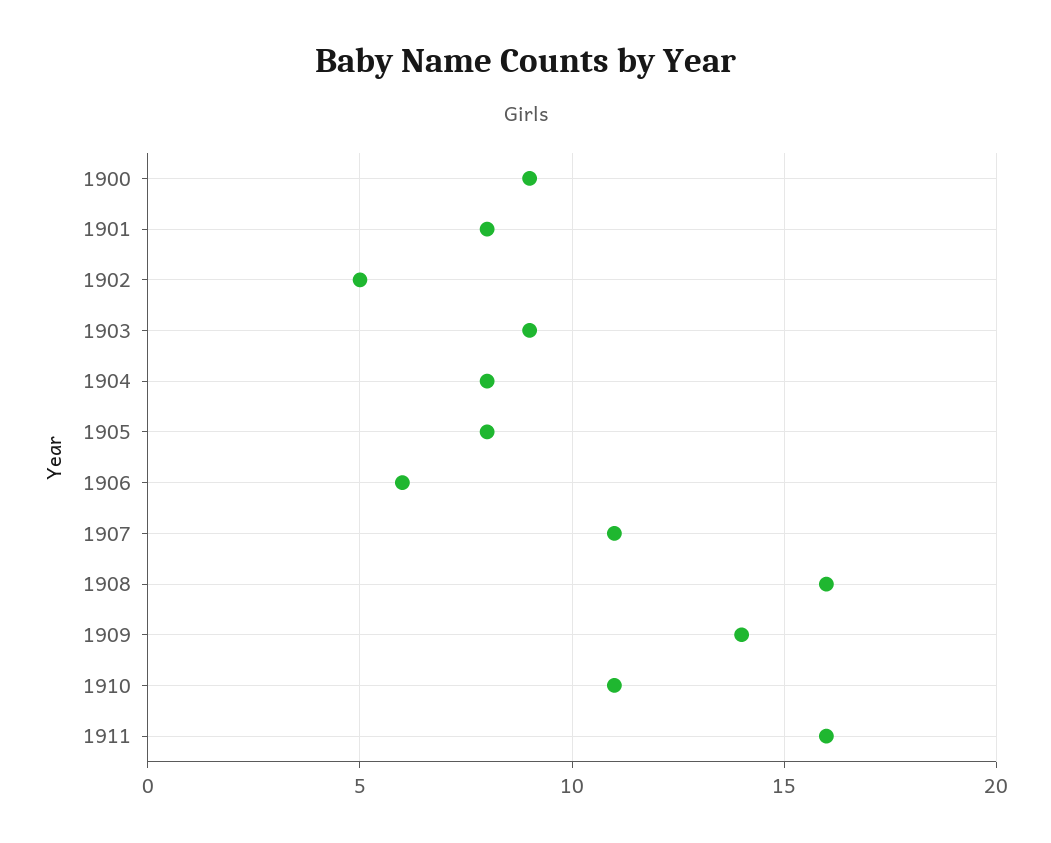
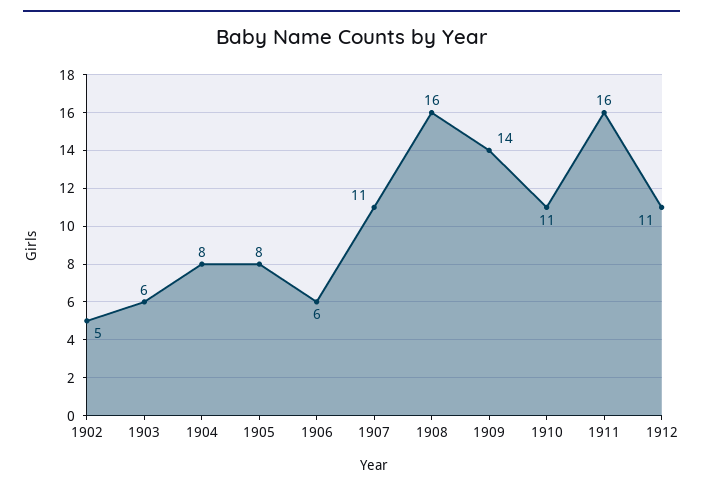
1900: 9 -> none
1901: 8 -> none
1903: 9 -> 6
1912: none -> 11

